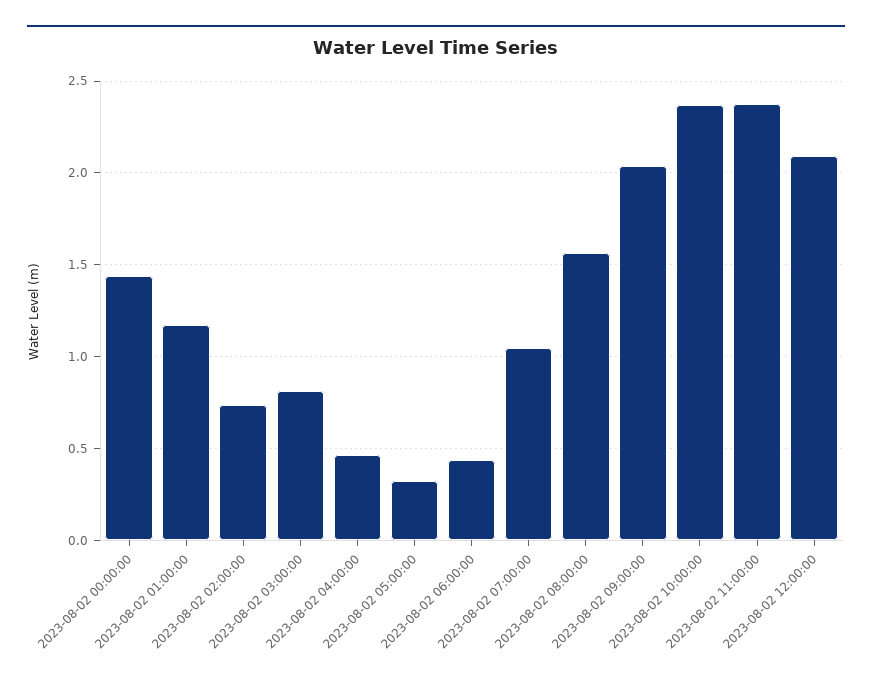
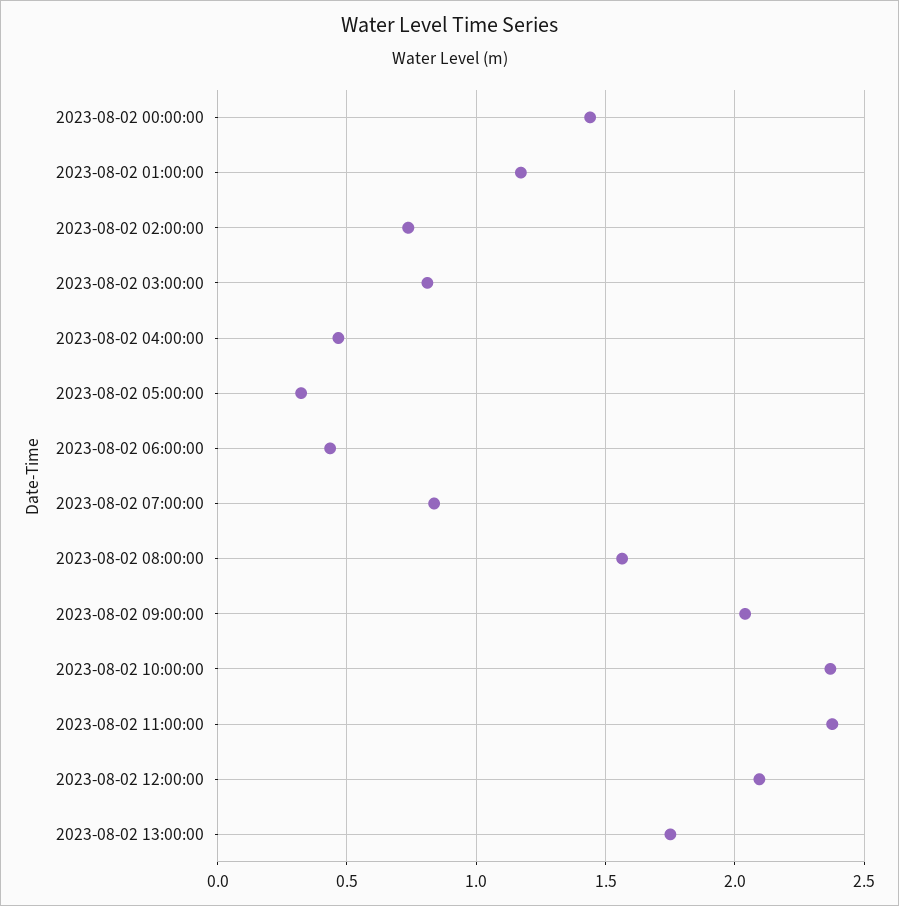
2023-08-02 07:00:00: 1.05 -> 0.85
2023-08-02 13:00:00: none -> 1.75

